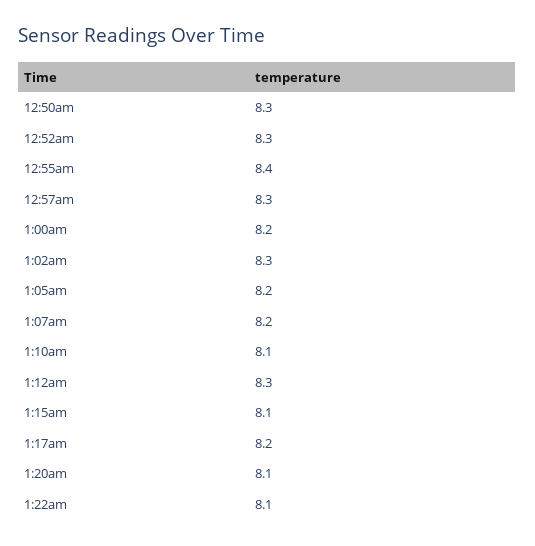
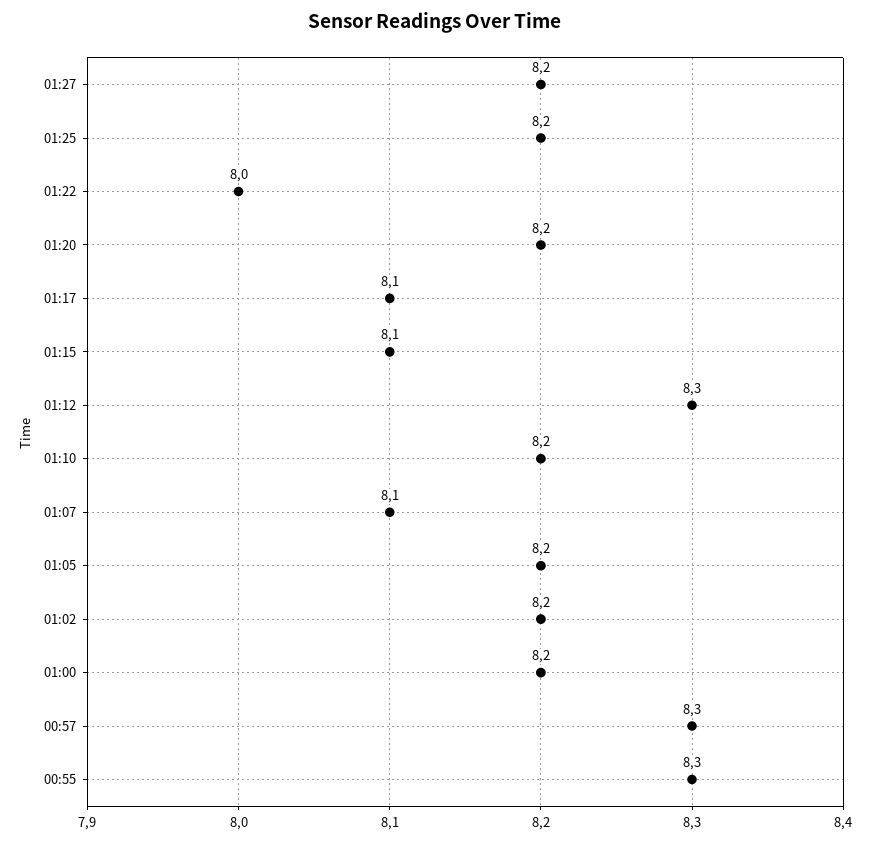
12:50am: 8.3 -> none
12:52am: 8.3 -> none
12:55am: 8.4 -> 8.3
1:02am: 8.3 -> 8.2
1:07am: 8.2 -> 8.1
1:10am: 8.1 -> 8.2
1:17am: 8.2 -> 8.1
1:20am: 8.1 -> 8.2
1:22am: 8.1 -> 8
01:27: none -> 8.2
01:25: none -> 8.2

